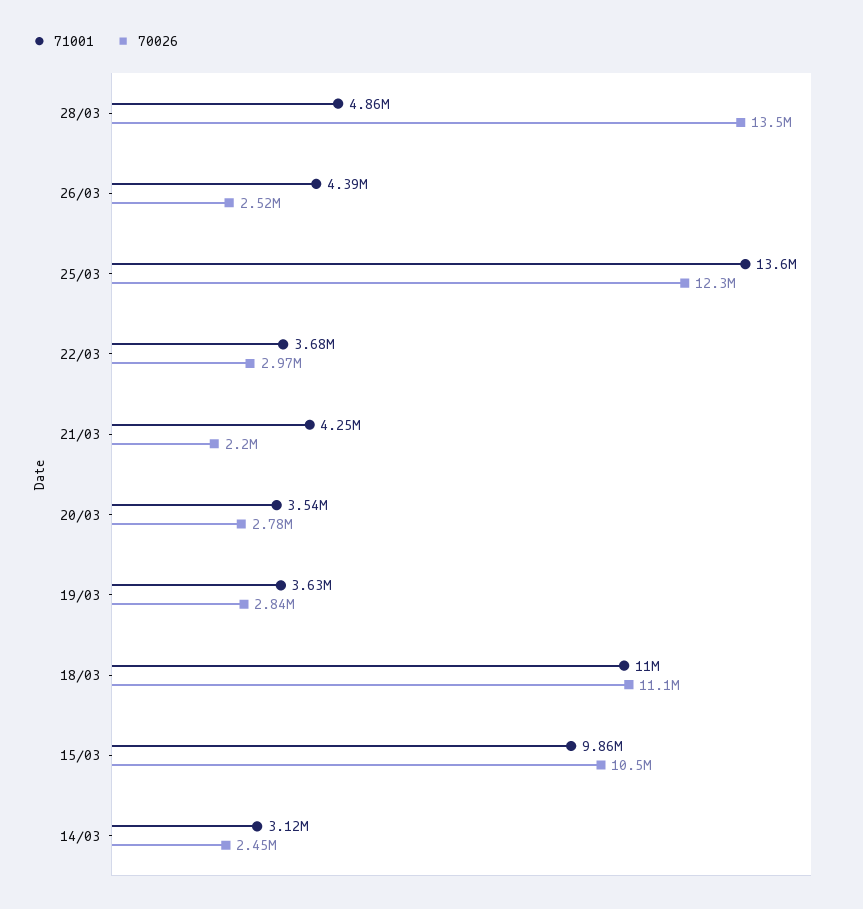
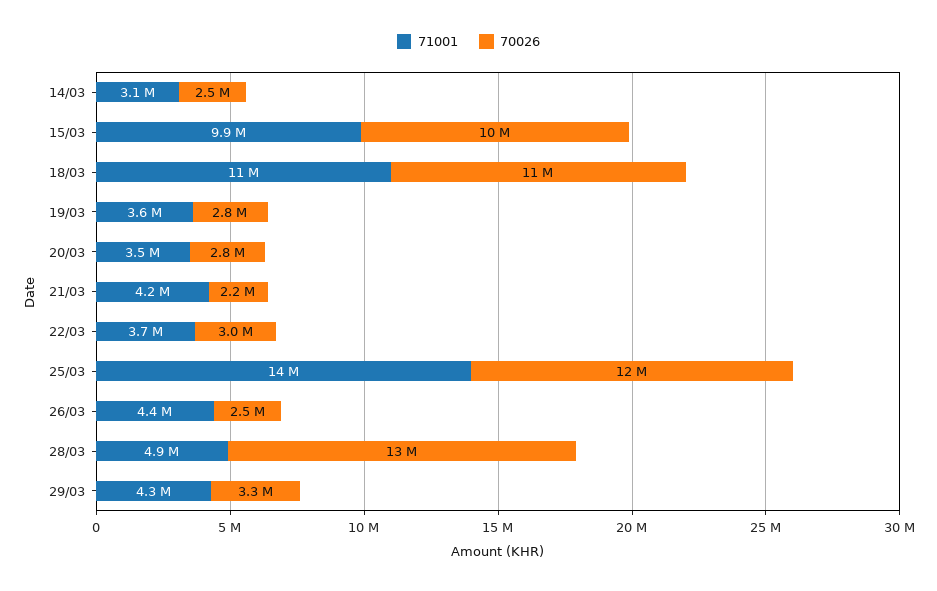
71001, 29/03: none -> 4300000
70026, 29/03: none -> 3300000

